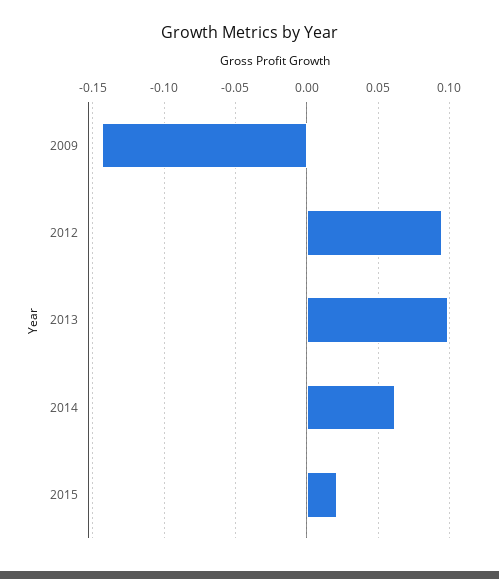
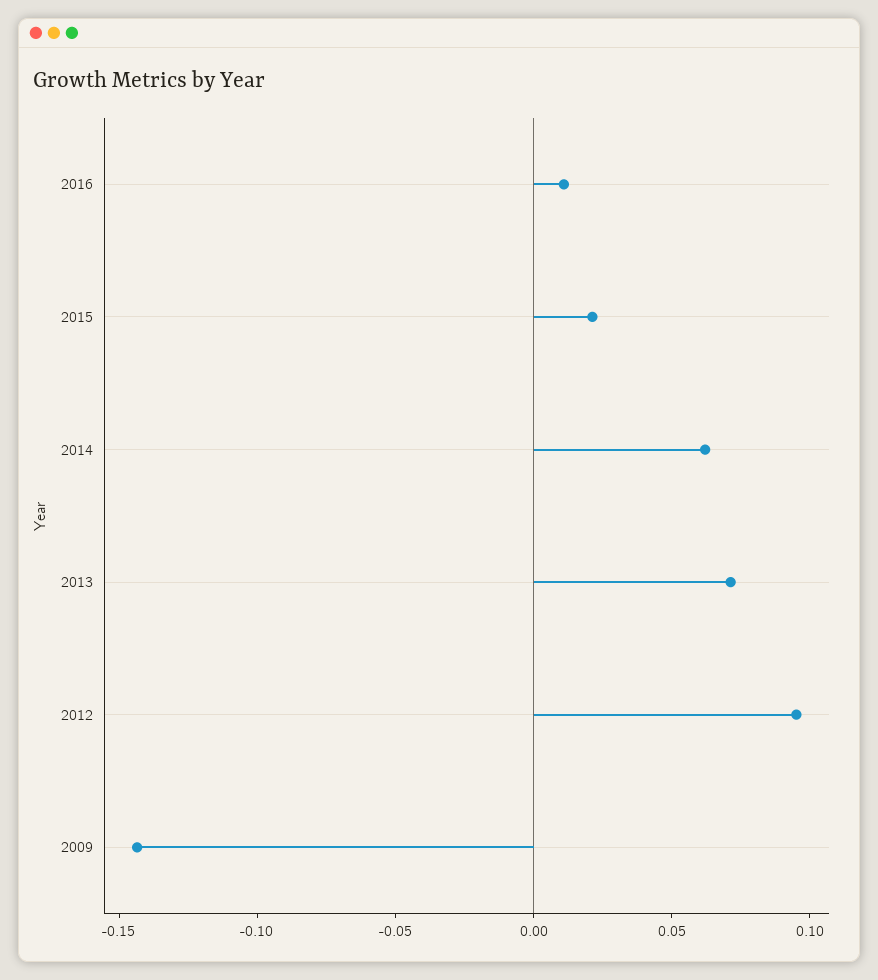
2013: 0.1 -> 0.07
2016: none -> 0.01

